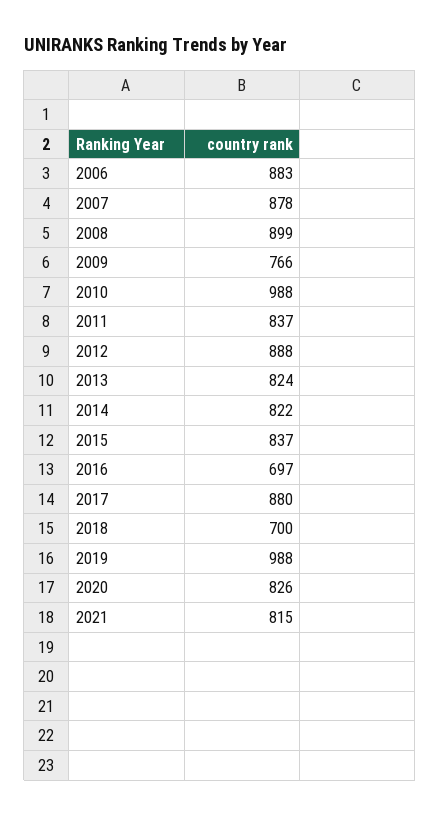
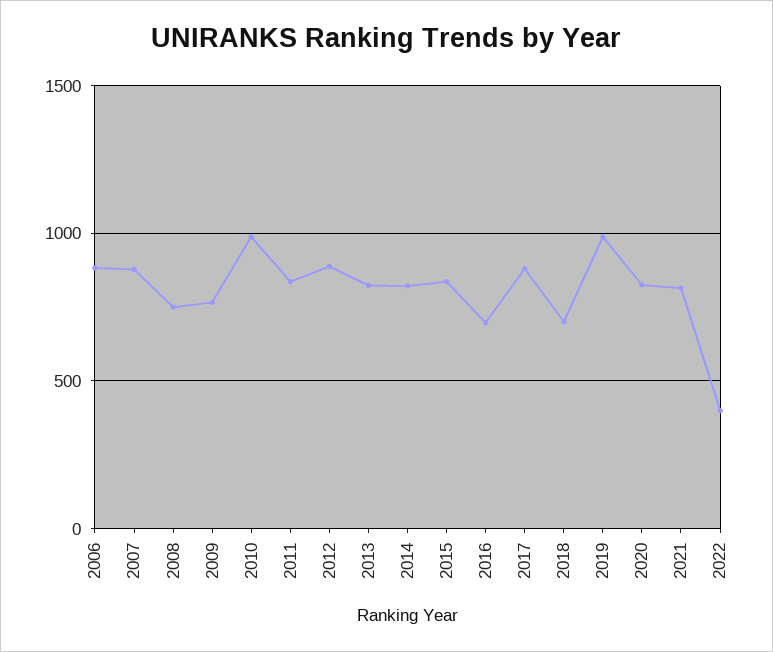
2008: 899 -> 750
2022: none -> 400

